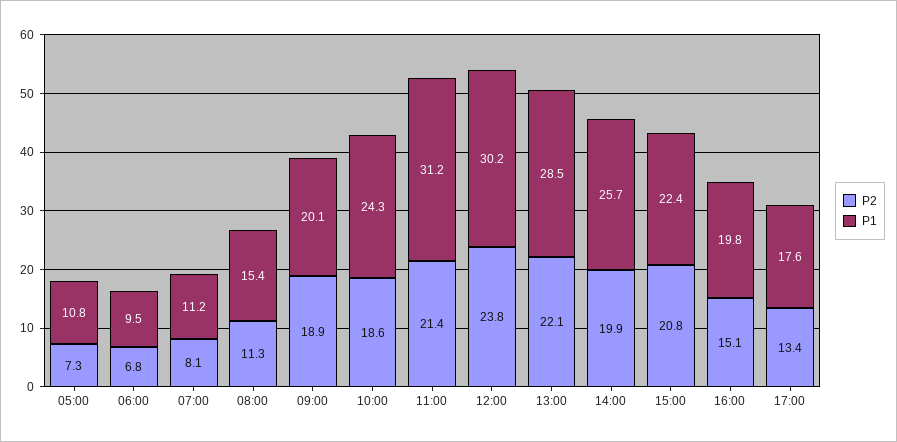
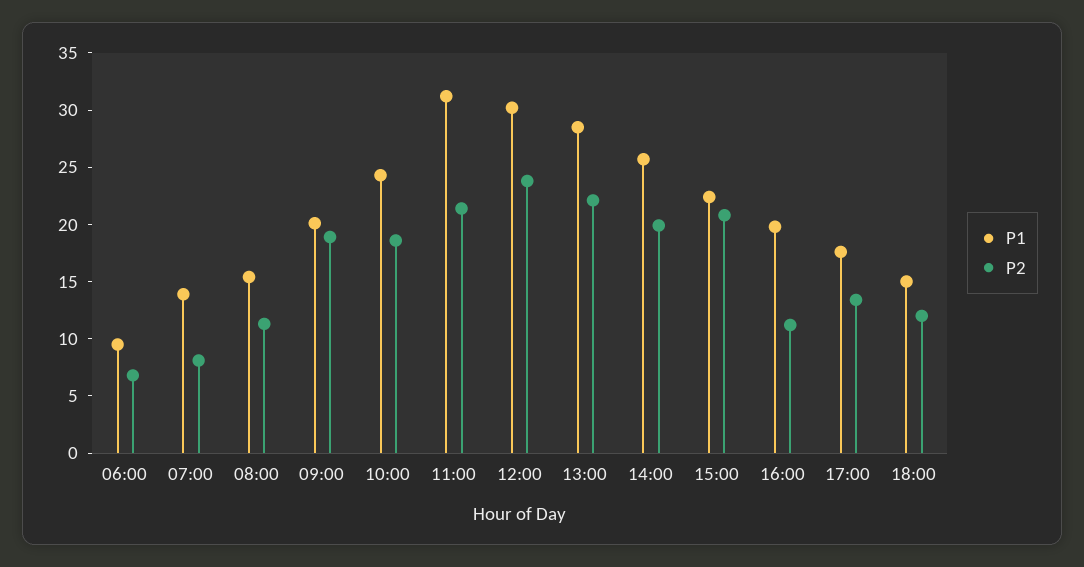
P2, 05:00: 7.3 -> none
P1, 05:00: 10.8 -> none
P1, 07:00: 11.2 -> 14
P2, 16:00: 15.1 -> 11
P1, 18:00: none -> 15
P2, 18:00: none -> 12

